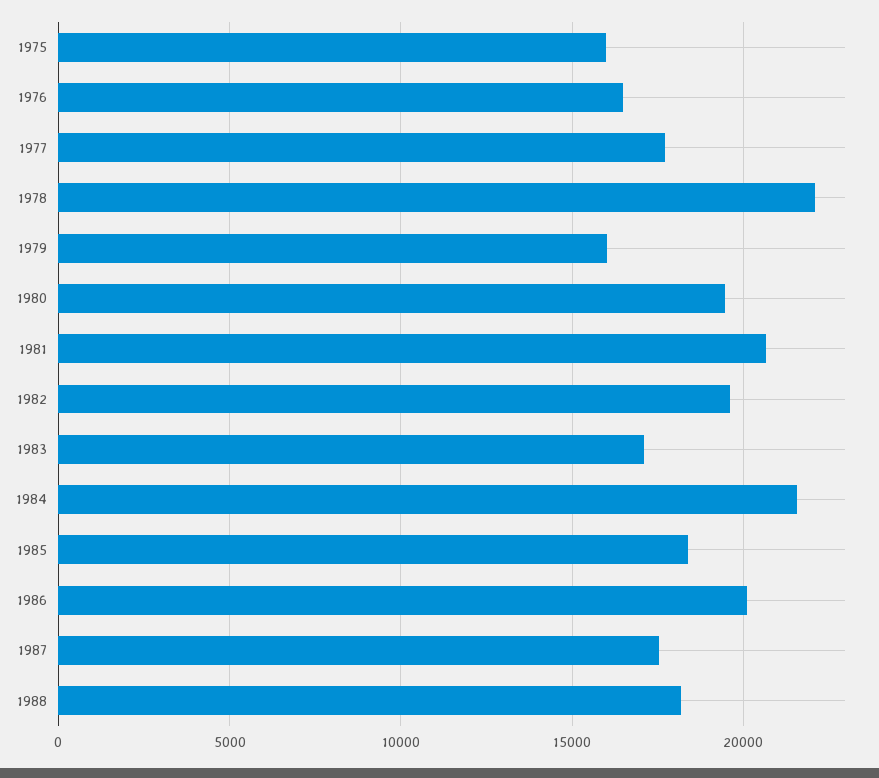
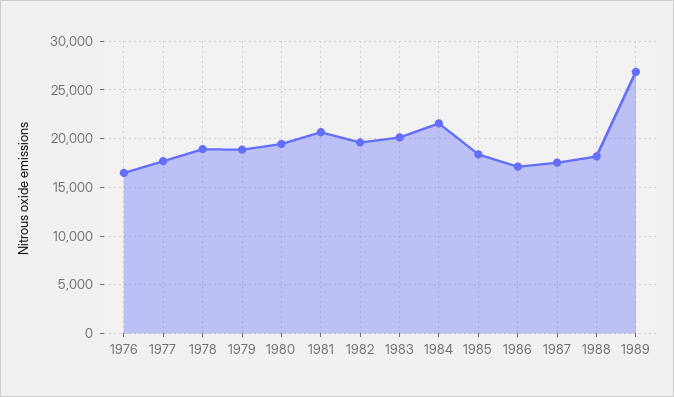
1975: 16000 -> none
1978: 22000 -> 19000
1979: 16000 -> 19000
1983: 17000 -> 20000
1986: 20000 -> 17000
1989: none -> 27000

